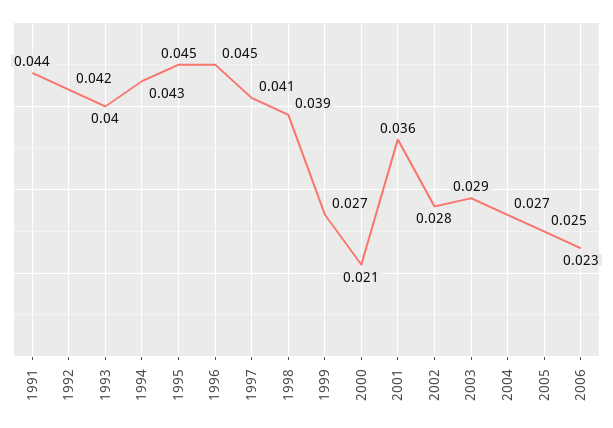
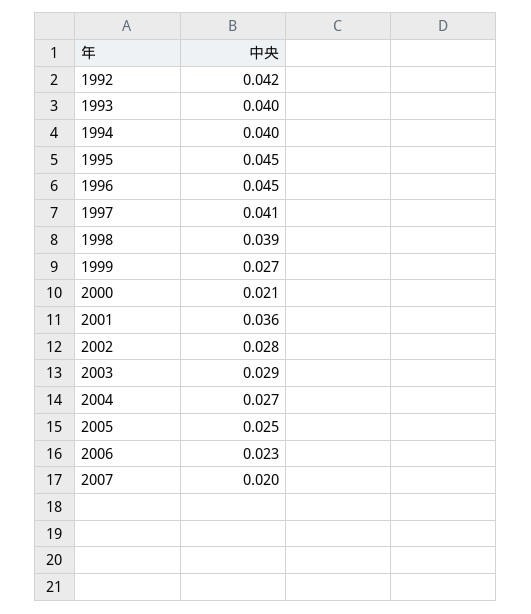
1991: 0.044 -> none
1994: 0.043 -> 0.04
2007: none -> 0.02

